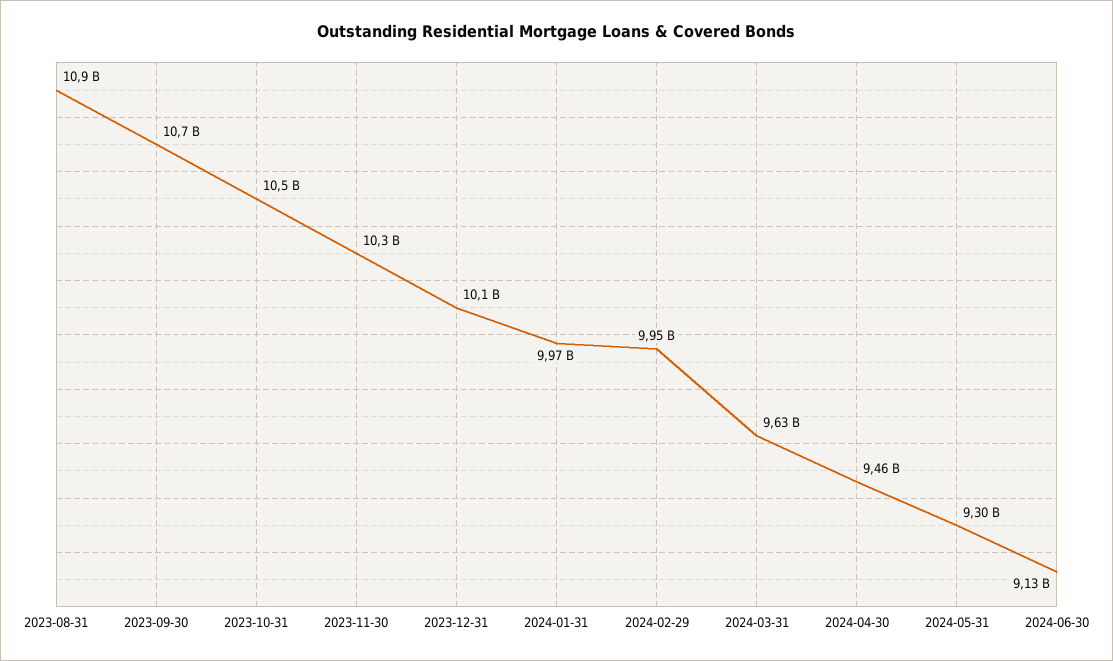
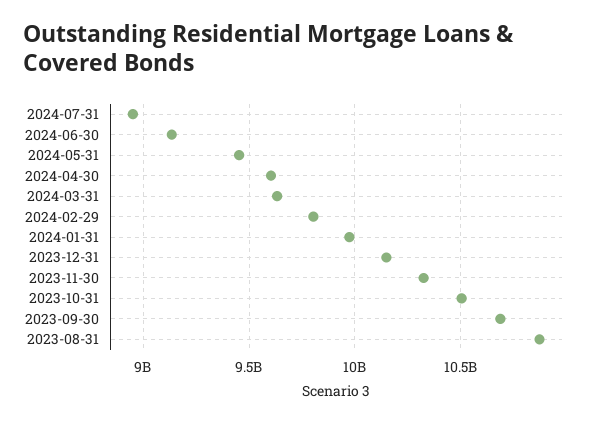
2024-02-29: 9950000000 -> 9800000000
2024-04-30: 9460000000 -> 9600000000
2024-05-31: 9300000000 -> 9450000000
2024-07-31: none -> 8950000000

